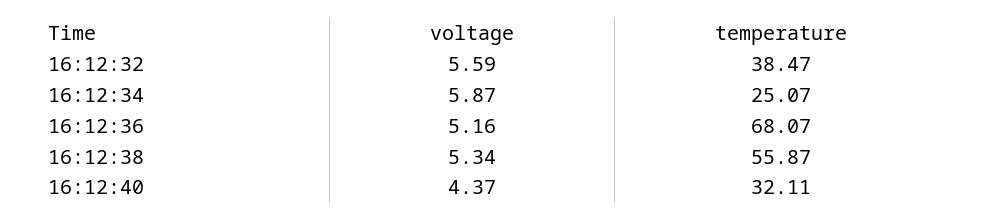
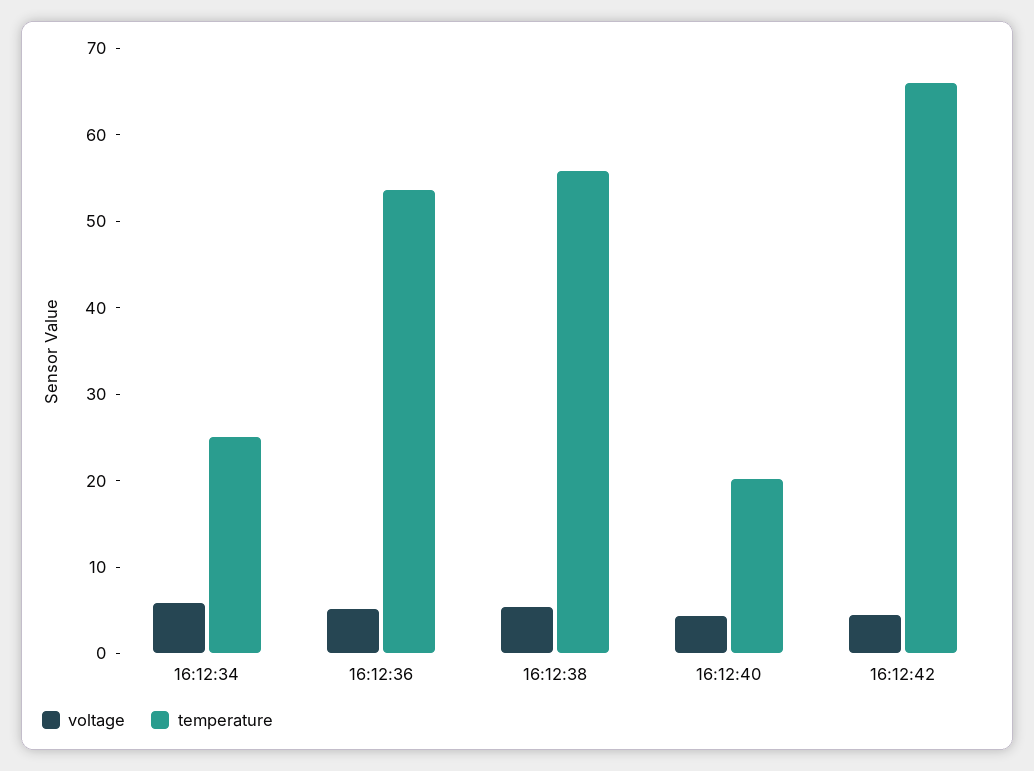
voltage, 16:12:32: 5.59 -> none
temperature, 16:12:32: 38.47 -> none
temperature, 16:12:36: 68.07 -> 54
temperature, 16:12:40: 32.11 -> 20
voltage, 16:12:42: none -> 4
temperature, 16:12:42: none -> 66

